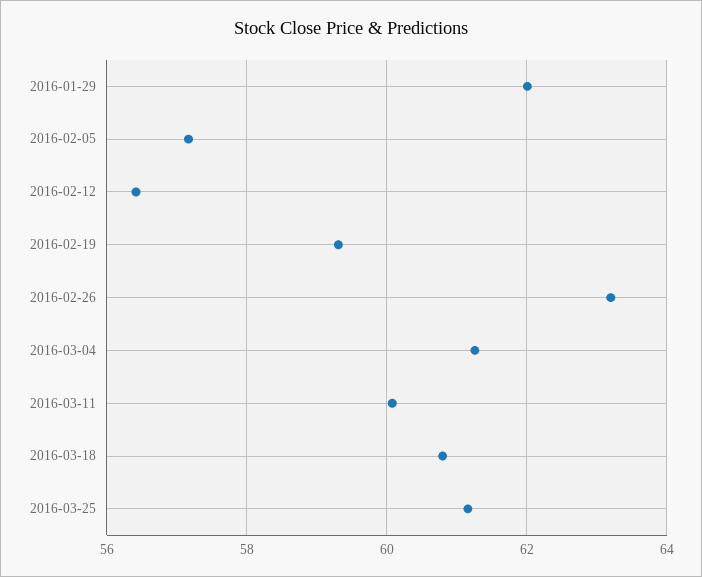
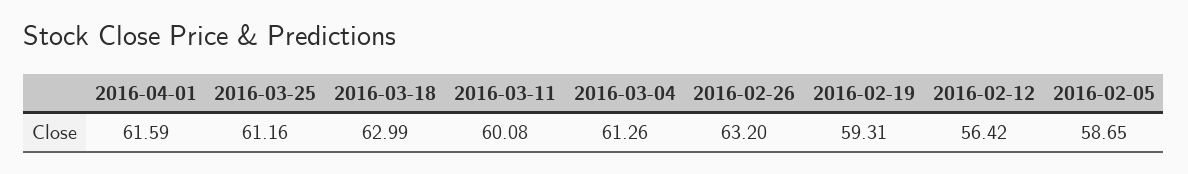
2016-01-29: 62 -> none
2016-02-05: 57.2 -> 58.65
2016-03-18: 60.8 -> 62.99
2016-04-01: none -> 61.59

